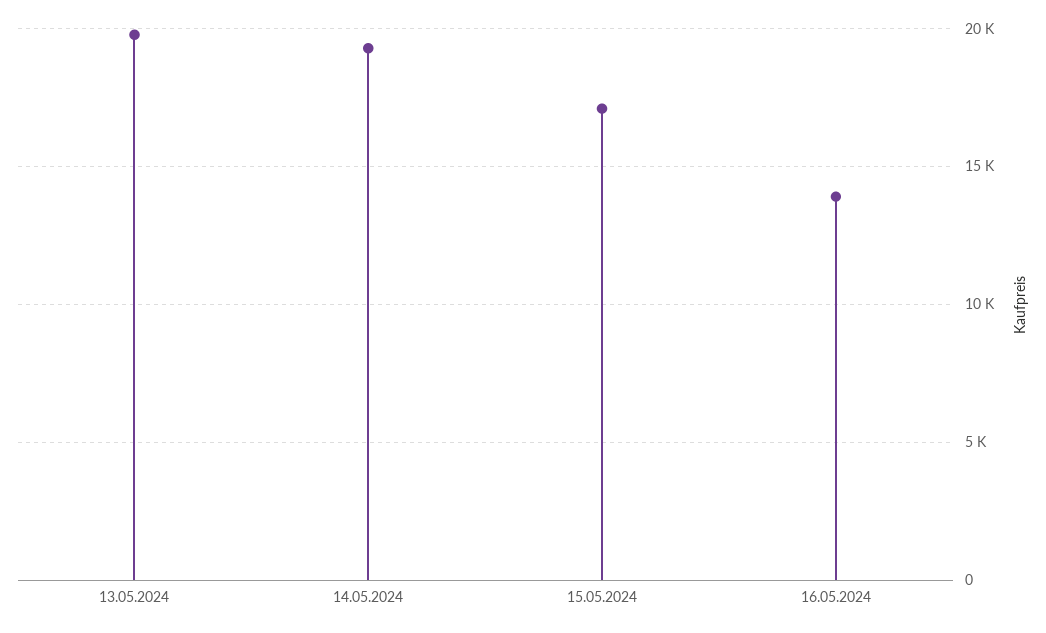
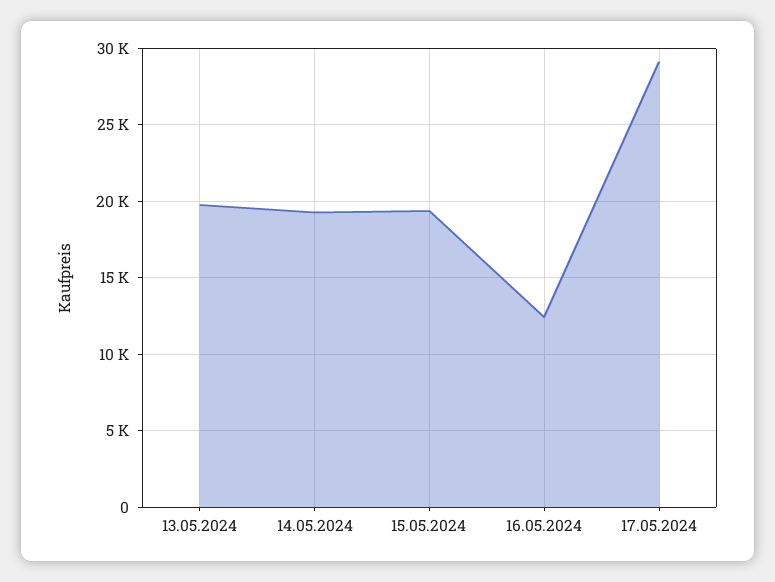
15.05.2024: 17000 -> 19500
16.05.2024: 14000 -> 12500
17.05.2024: none -> 29000

